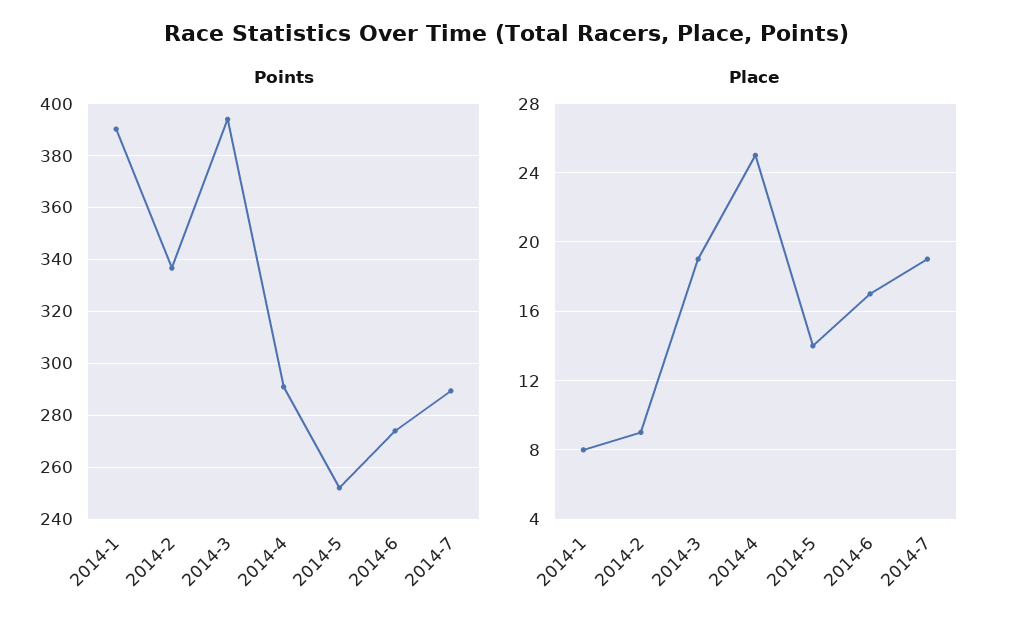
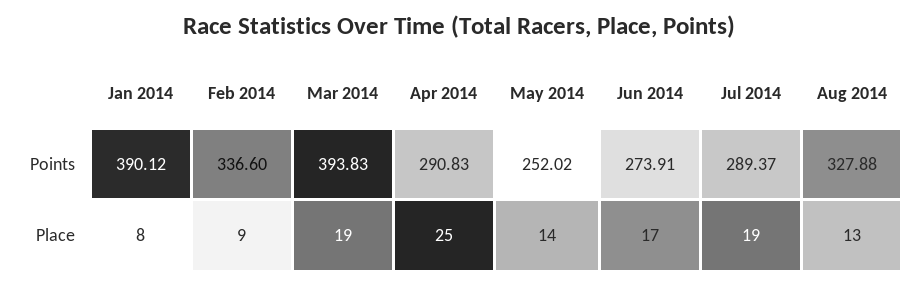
Points, Aug 2014: none -> 327.88
Place, Aug 2014: none -> 13

